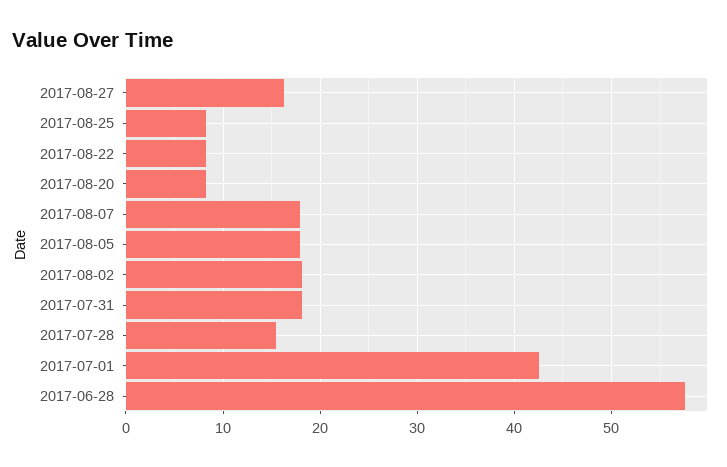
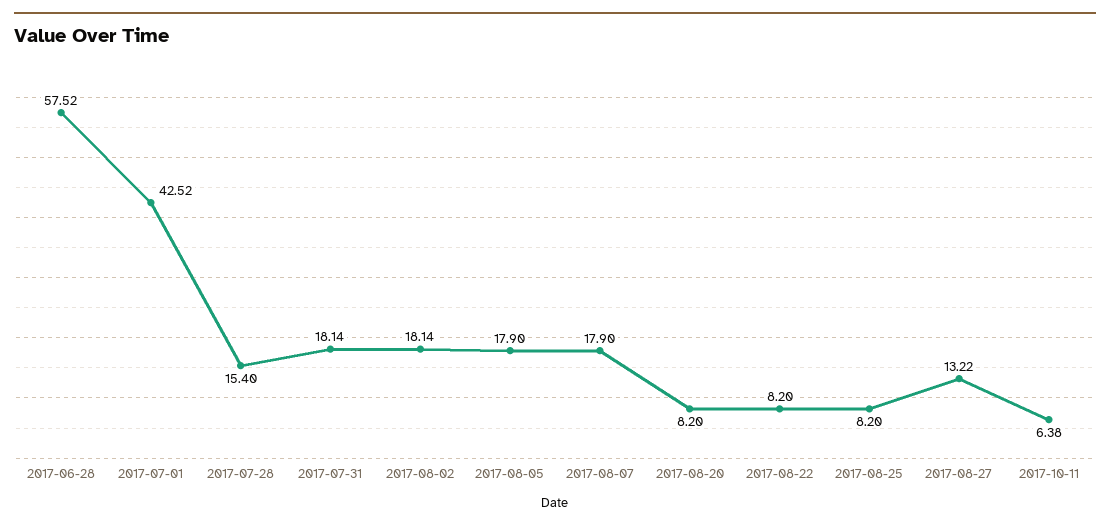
2017-08-27: 16 -> 13.22
2017-10-11: none -> 6.38

